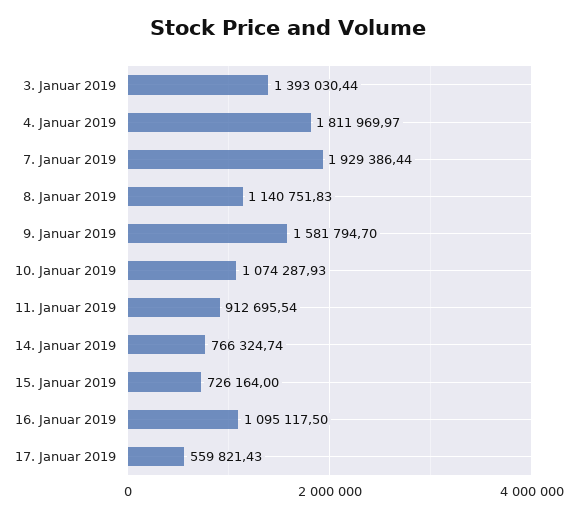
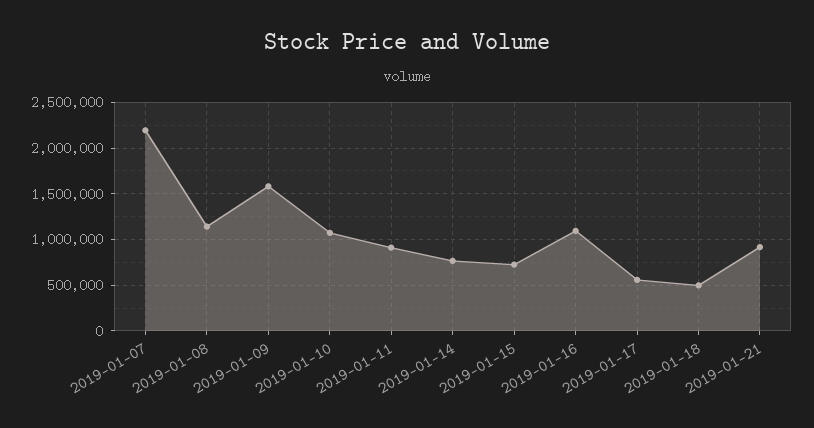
3. Januar 2019: 1393030.44 -> none
4. Januar 2019: 1811969.97 -> none
7. Januar 2019: 1929386.44 -> 2200000
2019-01-18: none -> 500000
2019-01-21: none -> 900000

